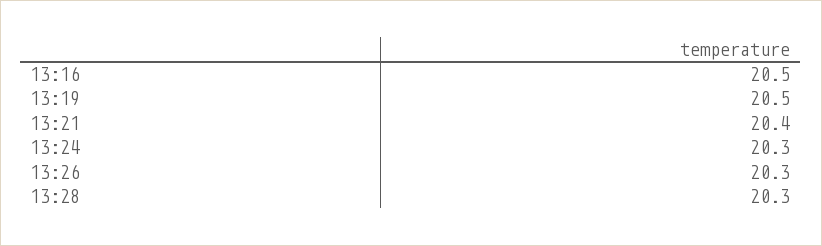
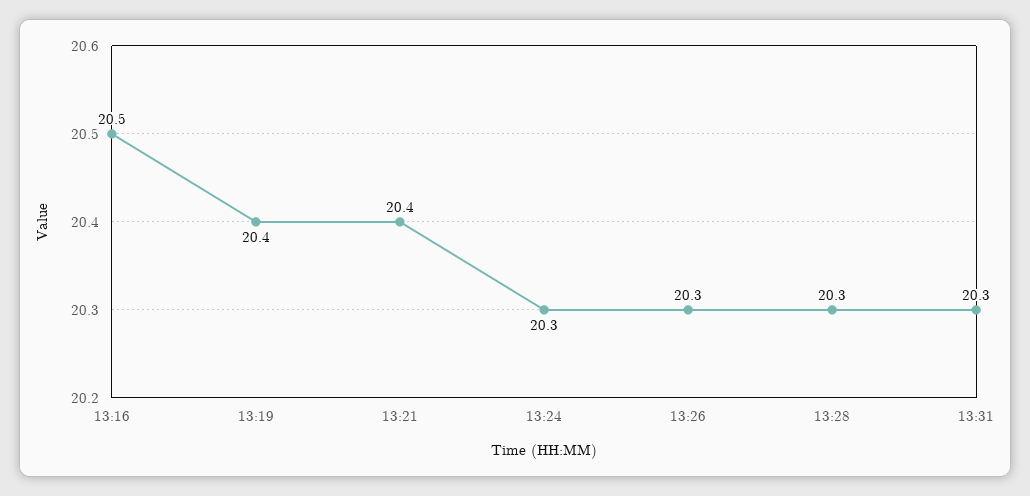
13:19: 20.5 -> 20.4
13:31: none -> 20.3

